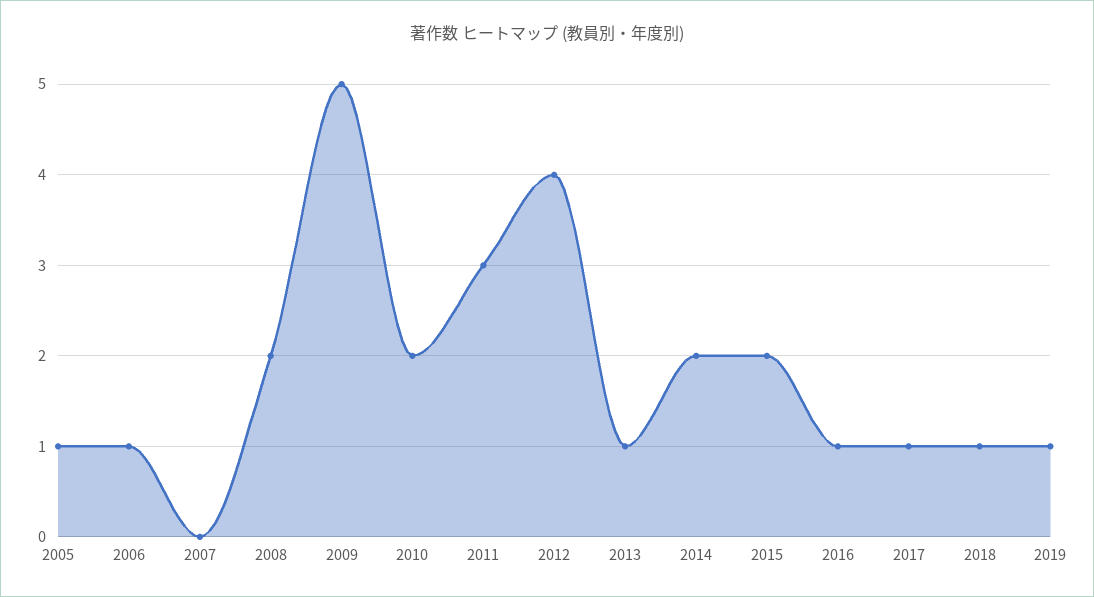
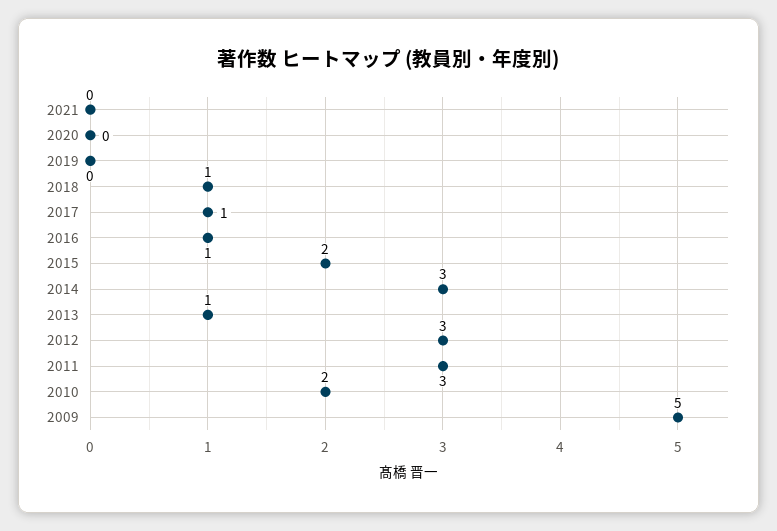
2005: 1 -> none
2006: 1 -> none
2007: 0 -> none
2008: 2 -> none
2012: 4 -> 3
2014: 2 -> 3
2019: 1 -> 0
2021: none -> 0
2020: none -> 0

